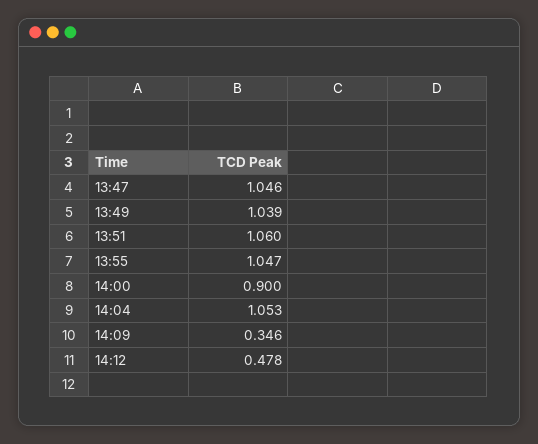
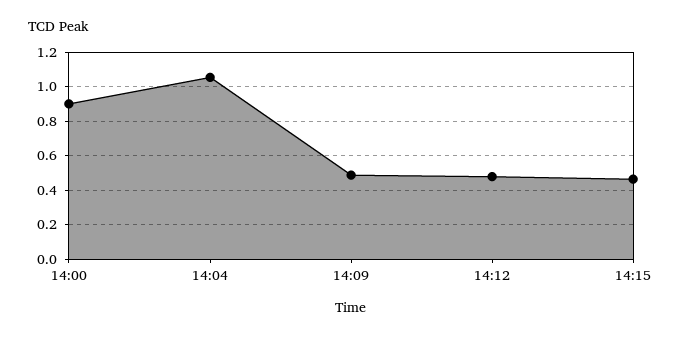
13:47: 1.046 -> none
13:49: 1.039 -> none
13:51: 1.06 -> none
13:55: 1.047 -> none
14:09: 0.346 -> 0.5
14:15: none -> 0.45

